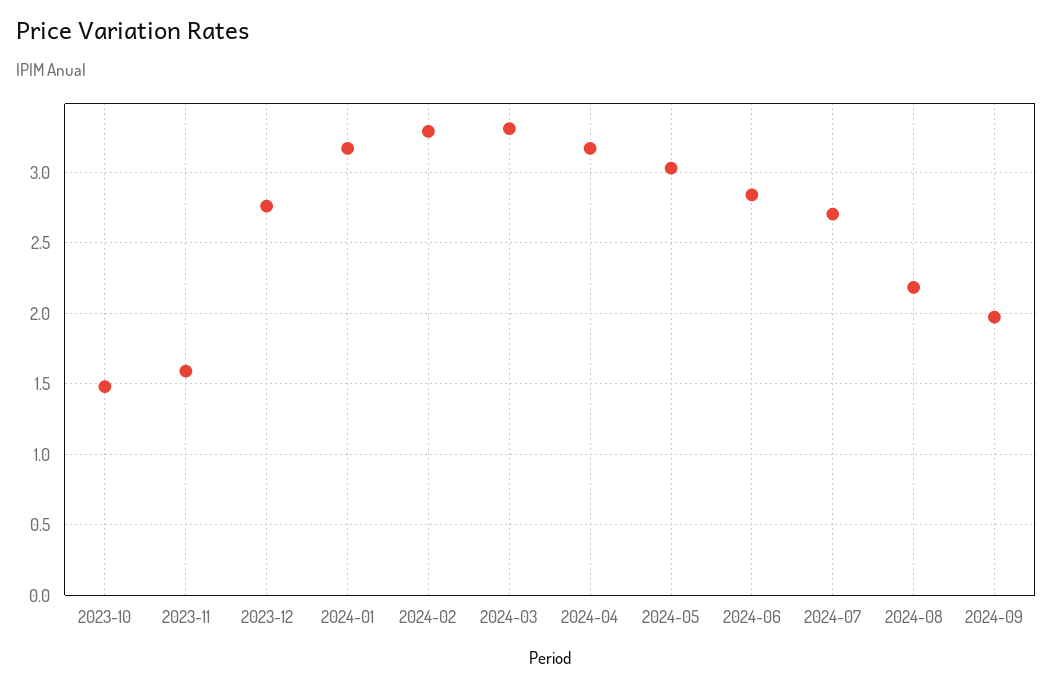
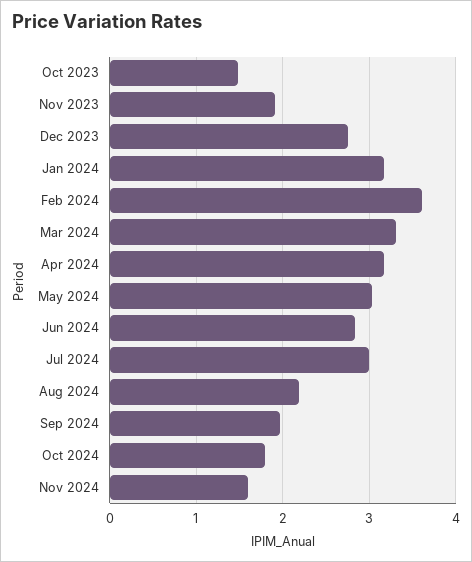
2023-11: 1.6 -> 1.9
2024-02: 3.3 -> 3.6
2024-07: 2.7 -> 3
Oct 2024: none -> 1.8
Nov 2024: none -> 1.6

